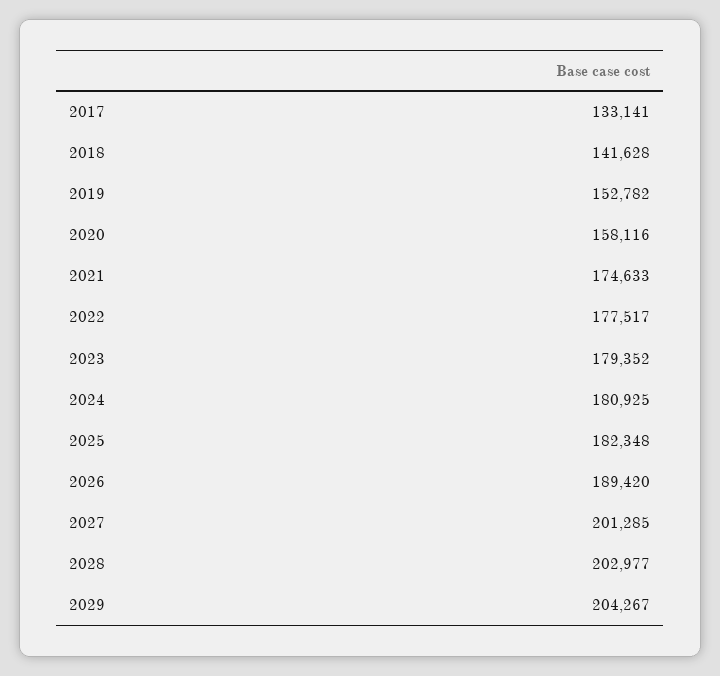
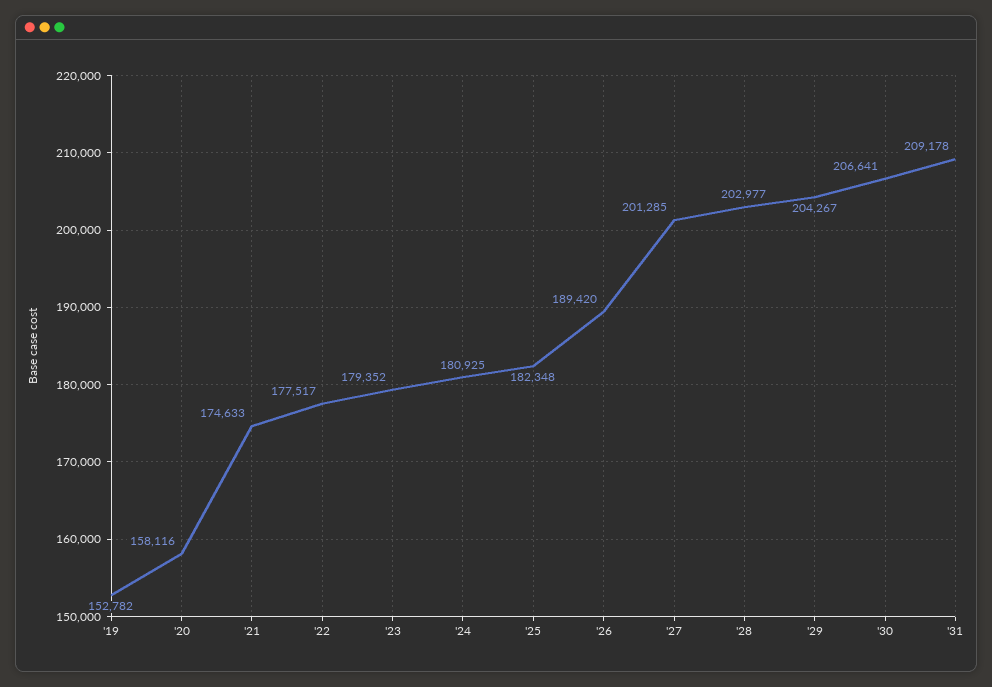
2017: 133141 -> none
2018: 141628 -> none
'30: none -> 206641
'31: none -> 209178

